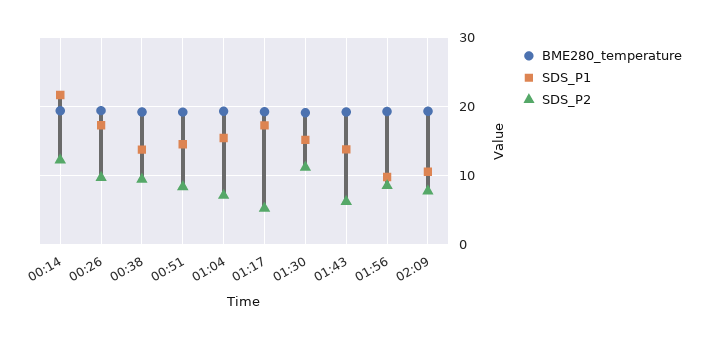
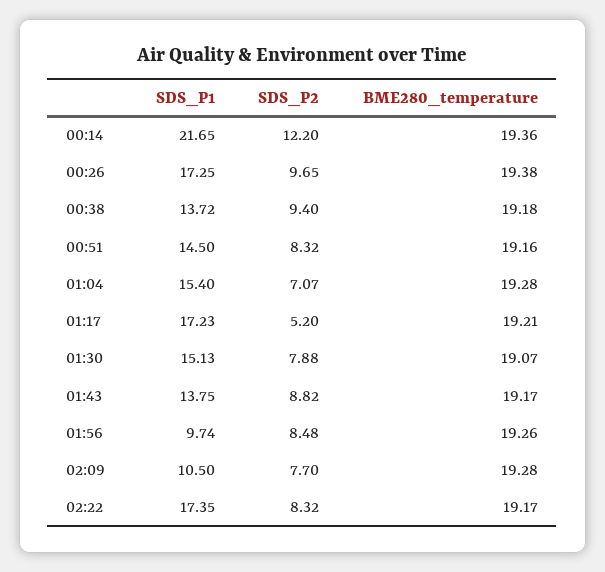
SDS_P2, 01:30: 11 -> 7.88
SDS_P2, 01:43: 6 -> 8.82
SDS_P1, 02:22: none -> 17.35
SDS_P2, 02:22: none -> 8.32
BME280_temperature, 02:22: none -> 19.17

